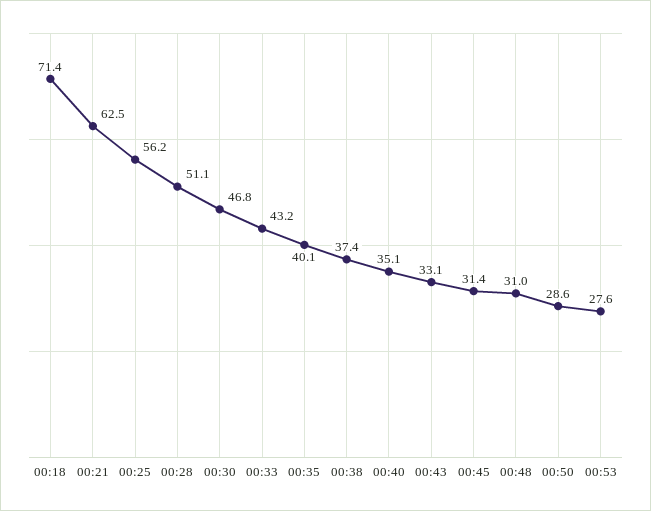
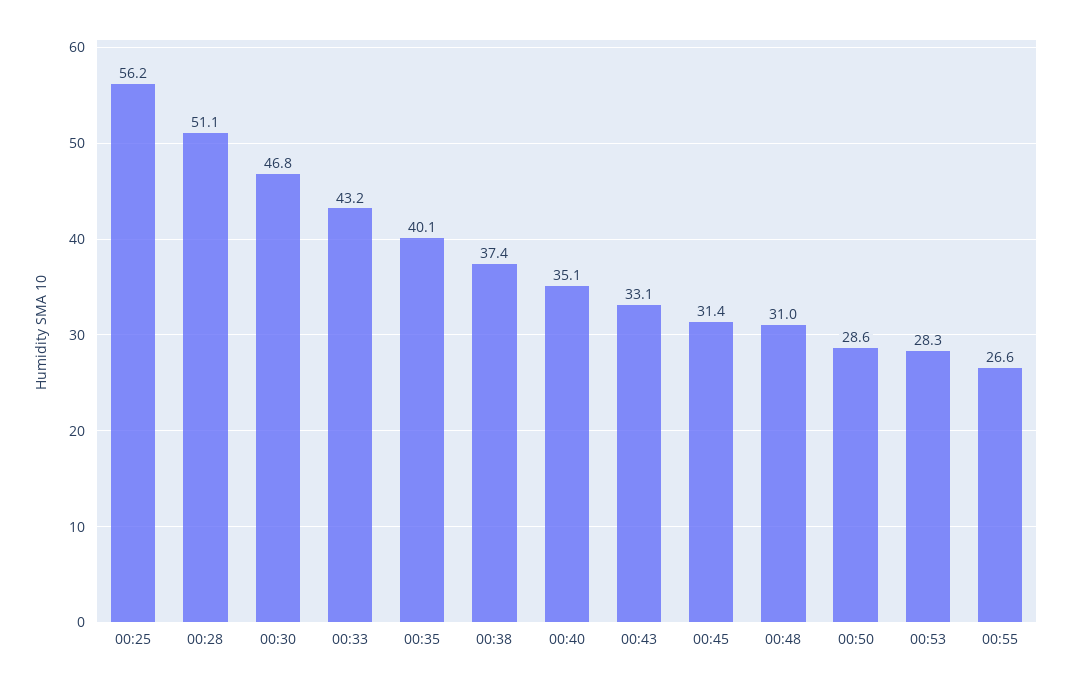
00:18: 71.4 -> none
00:21: 62.5 -> none
00:53: 27.6 -> 28.3
00:55: none -> 26.6

